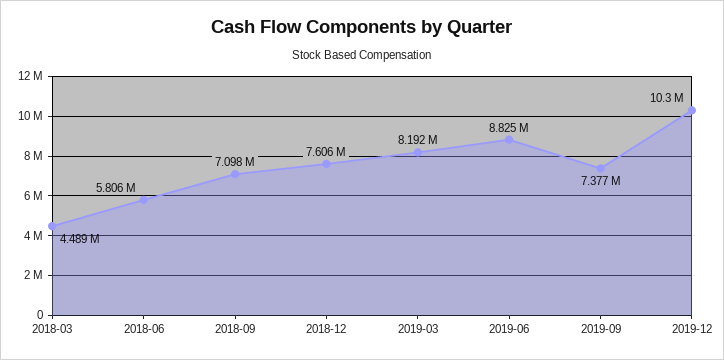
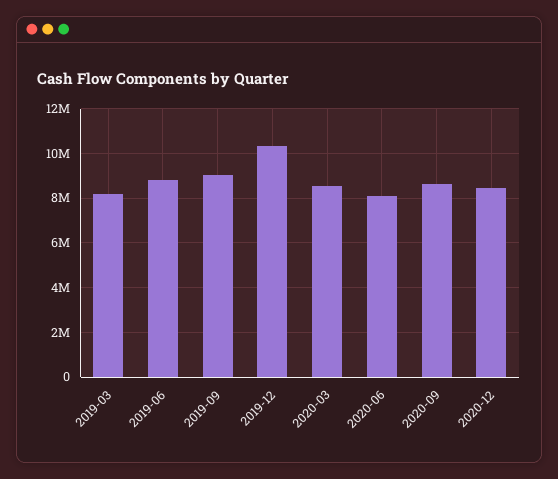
2018-03: 4489000 -> none
2018-06: 5806000 -> none
2018-09: 7098000 -> none
2018-12: 7606000 -> none
2019-09: 7377000 -> 9000000
2020-03: none -> 8500000
2020-06: none -> 8000000
2020-09: none -> 8500000
2020-12: none -> 8500000

